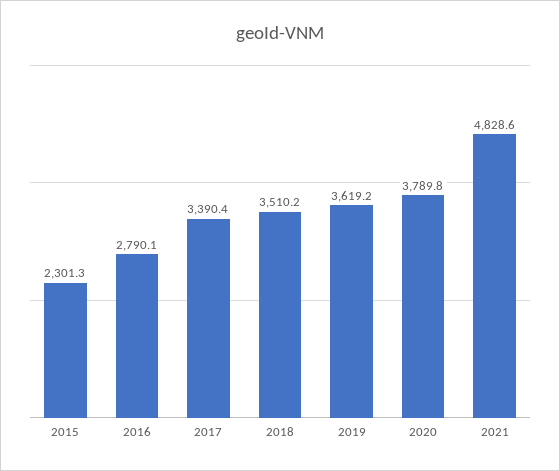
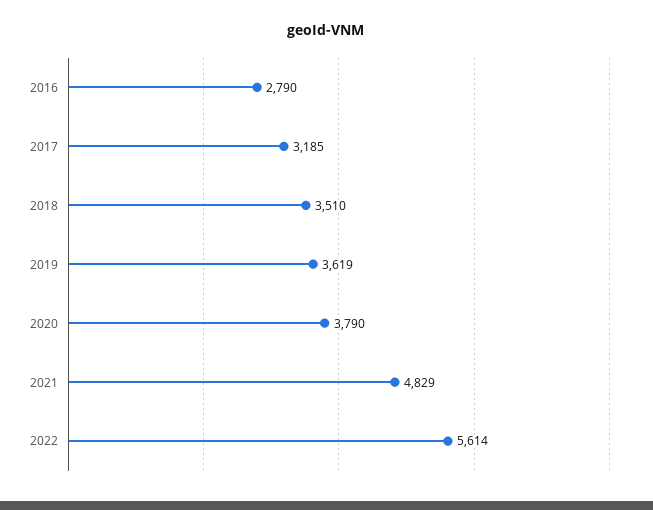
2015: 2301.3 -> none
2017: 3390.4 -> 3185
2022: none -> 5614

